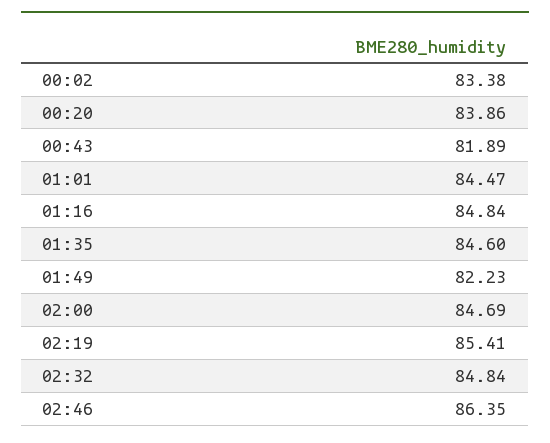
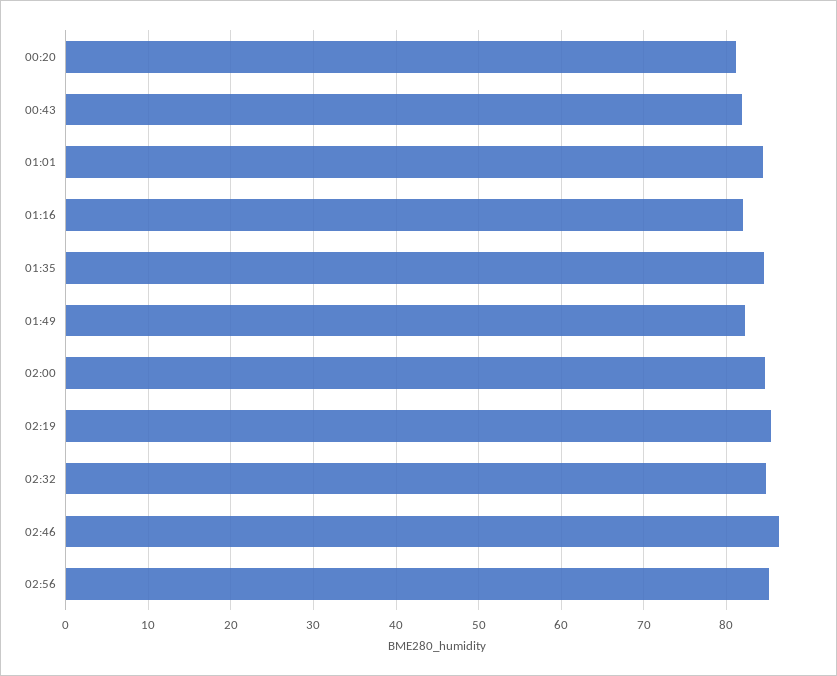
00:02: 83.38 -> none
00:20: 83.86 -> 81
01:16: 84.84 -> 82
02:56: none -> 85

